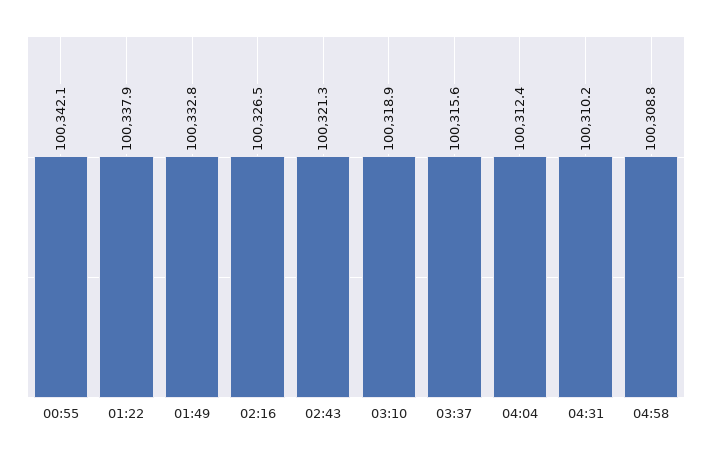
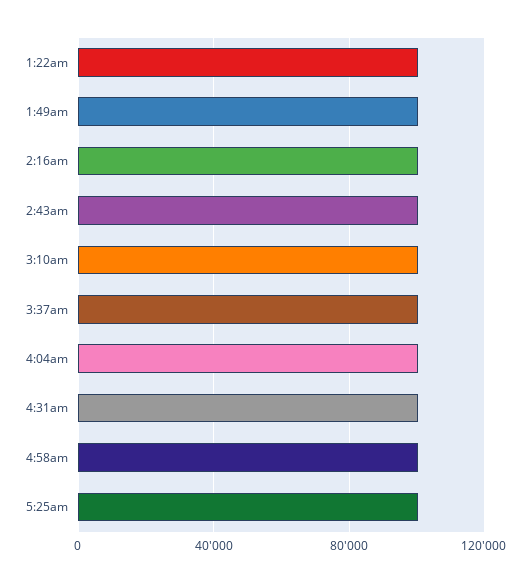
00:55: 100342.1 -> none
5:25am: none -> 100000

